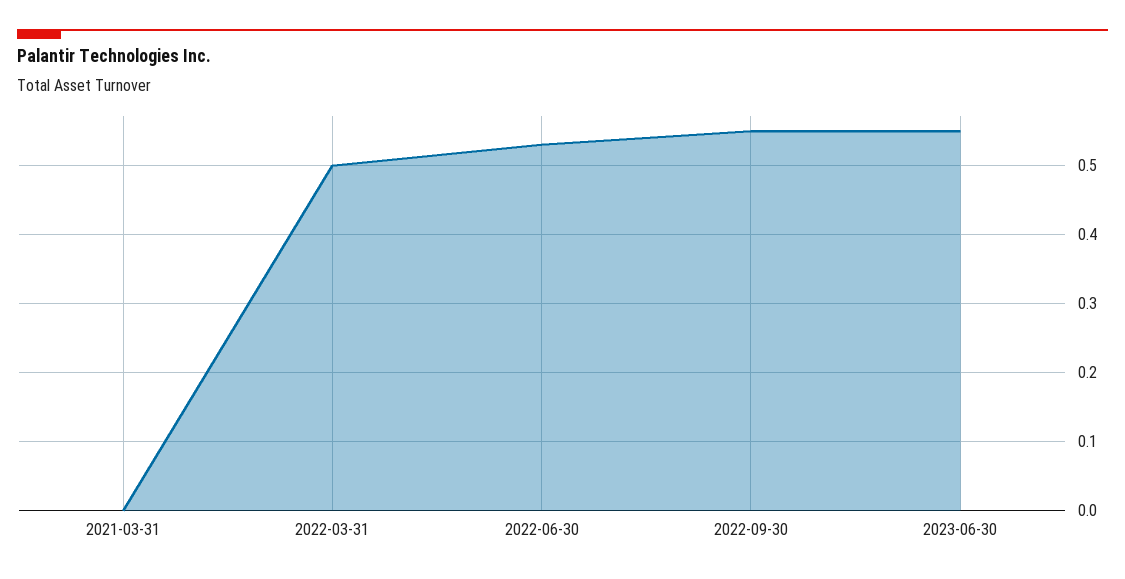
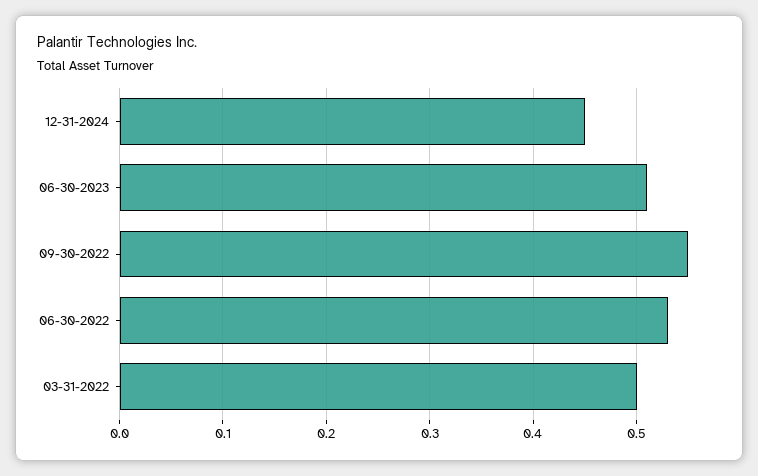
2021-03-31: 0 -> none
2023-06-30: 0.55 -> 0.51
12-31-2024: none -> 0.45

